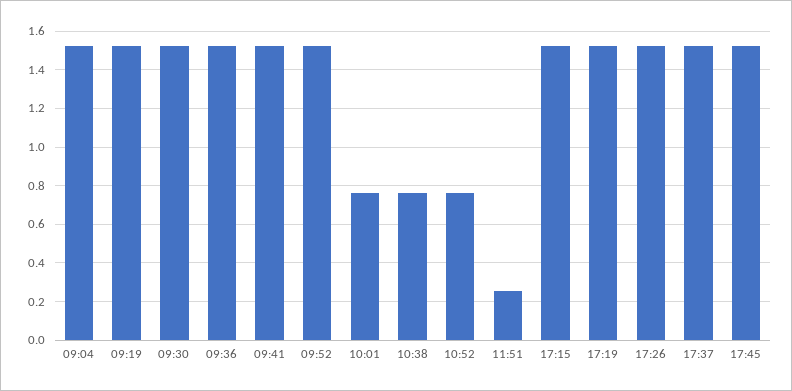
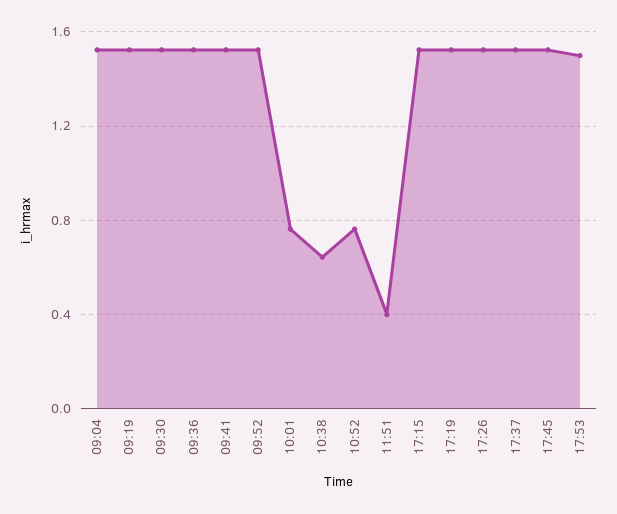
10:38: 0.75 -> 0.65
11:51: 0.25 -> 0.4
17:53: none -> 1.5

